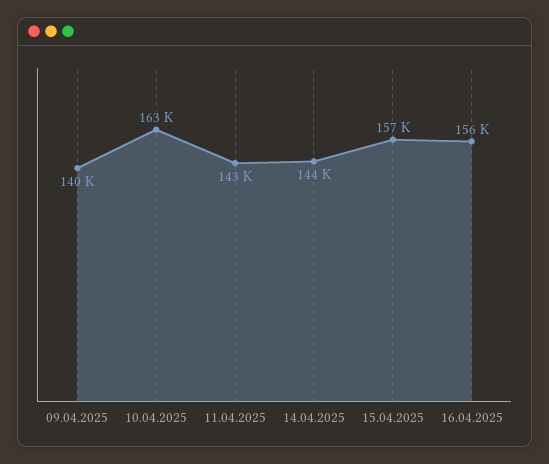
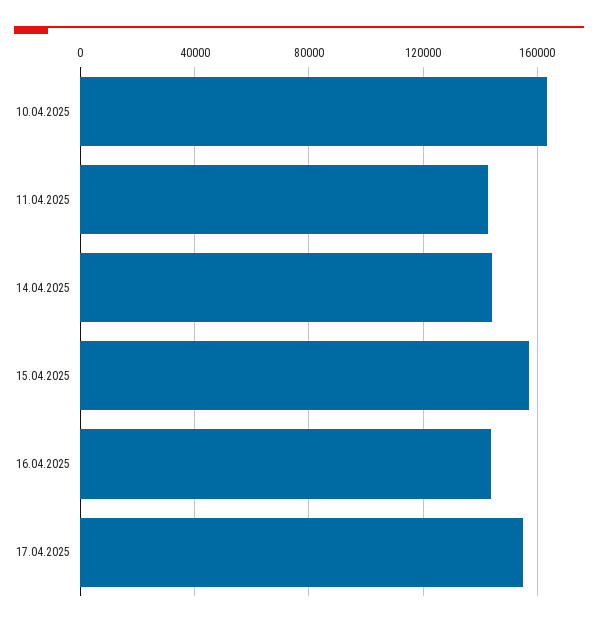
09.04.2025: 140000 -> none
16.04.2025: 156000 -> 145000
17.04.2025: none -> 155000

